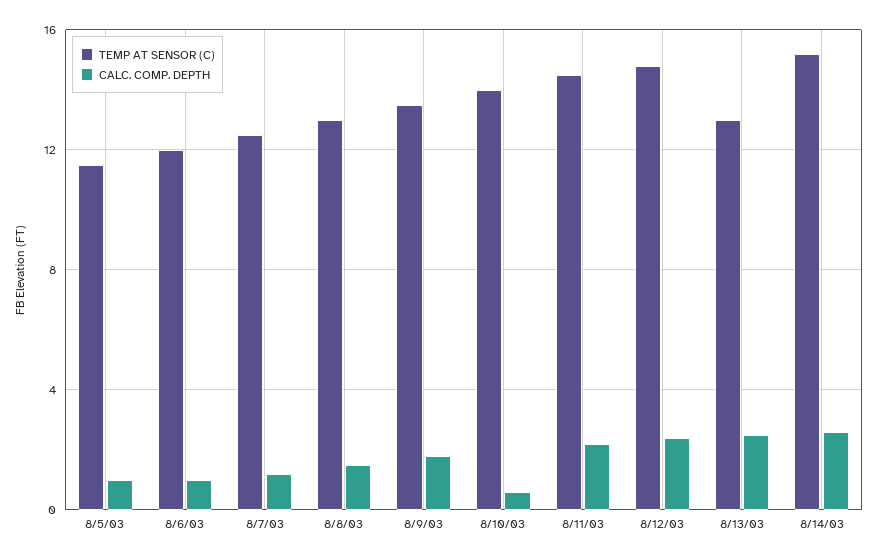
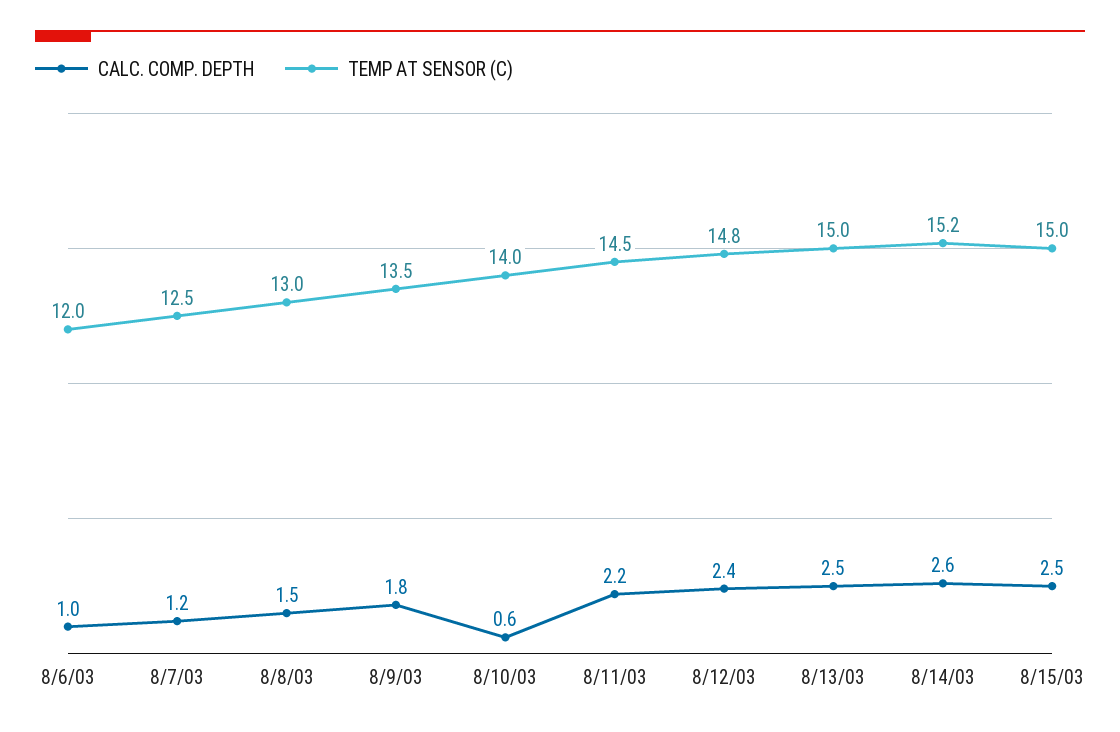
TEMP AT SENSOR (C), 8/5/03: 11.5 -> none
CALC. COMP. DEPTH, 8/5/03: 1 -> none
TEMP AT SENSOR (C), 8/13/03: 13 -> 15
CALC. COMP. DEPTH, 8/15/03: none -> 2.5
TEMP AT SENSOR (C), 8/15/03: none -> 15

